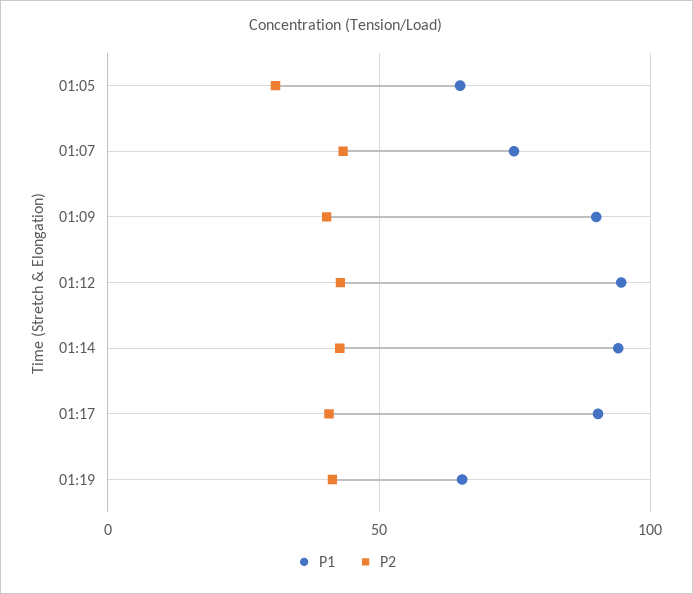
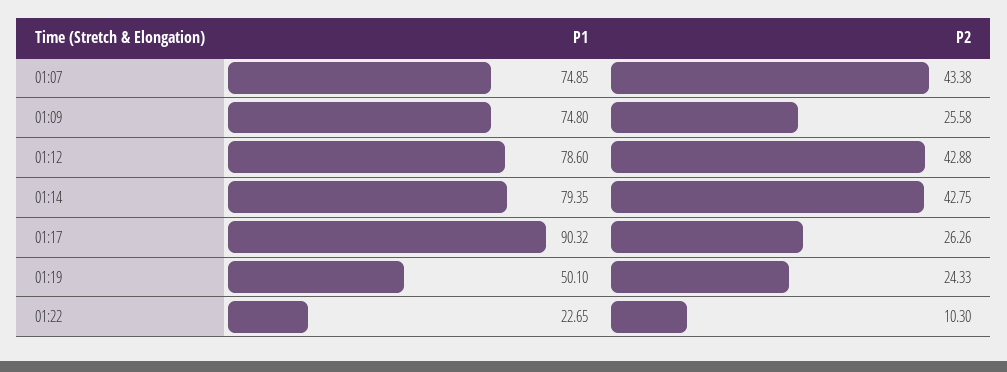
P1, 01:05: 65 -> none
P2, 01:05: 30 -> none
P1, 01:09: 90 -> 74.8
P2, 01:09: 40 -> 25.58
P1, 01:12: 95 -> 78.6
P1, 01:14: 95 -> 79.35
P2, 01:17: 40 -> 26.26
P1, 01:19: 65 -> 50.1
P2, 01:19: 40 -> 24.33
P1, 01:22: none -> 22.65
P2, 01:22: none -> 10.3

